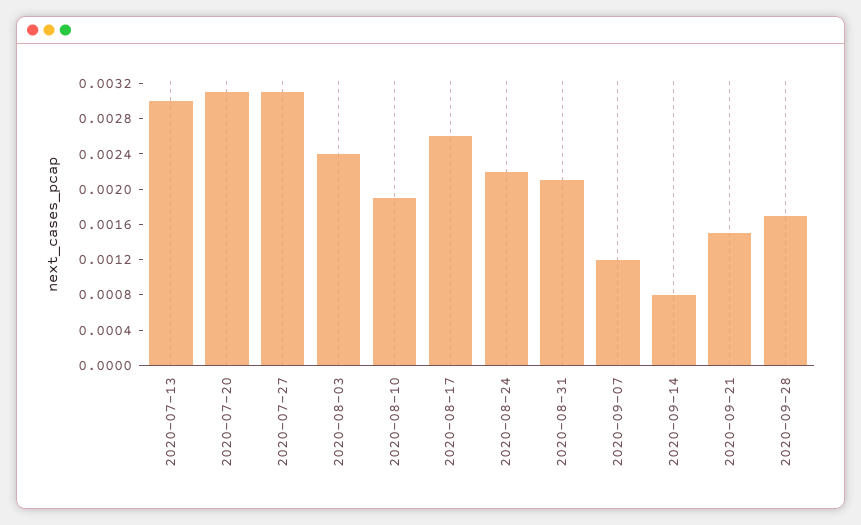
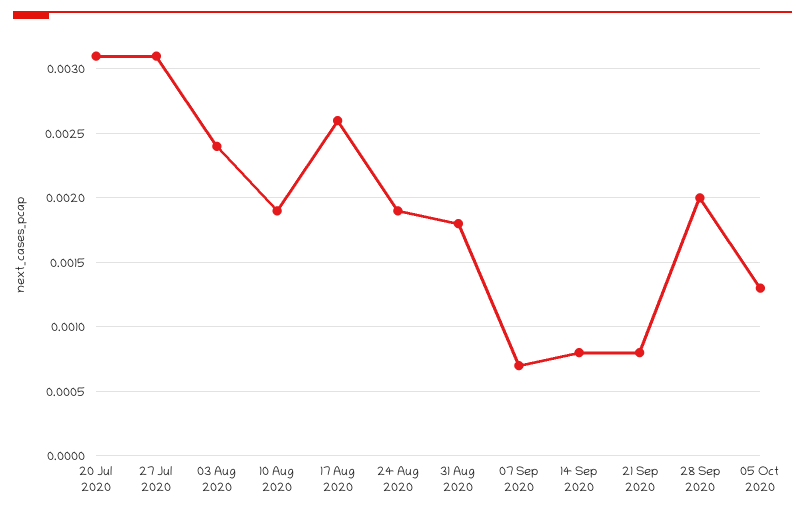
2020-07-13: 0.003 -> none
2020-08-24: 0.0022 -> 0.0019
2020-08-31: 0.0021 -> 0.0018
2020-09-07: 0.0012 -> 0.0007
2020-09-21: 0.0015 -> 0.0008
2020-09-28: 0.0017 -> 0.002
05 Oct 2020: none -> 0.0013

